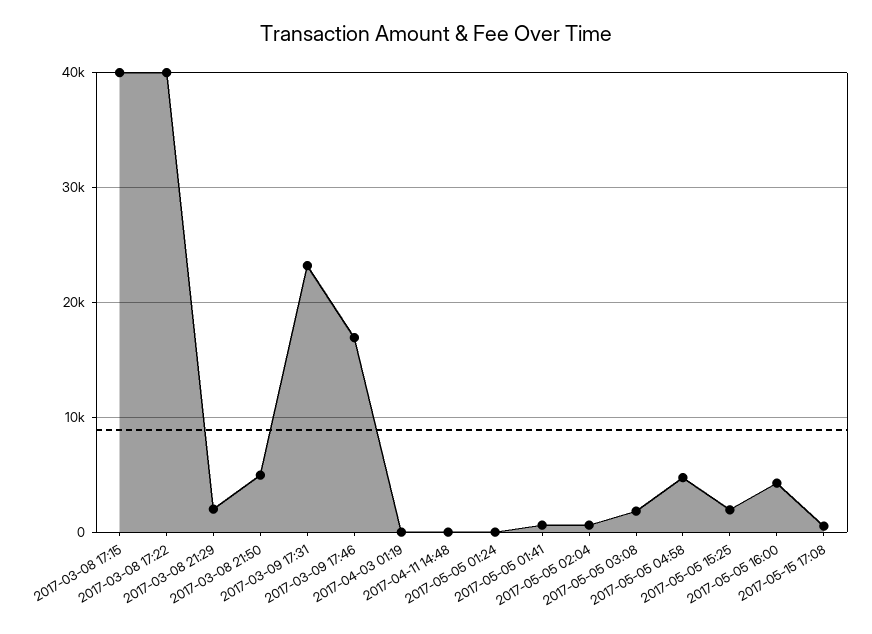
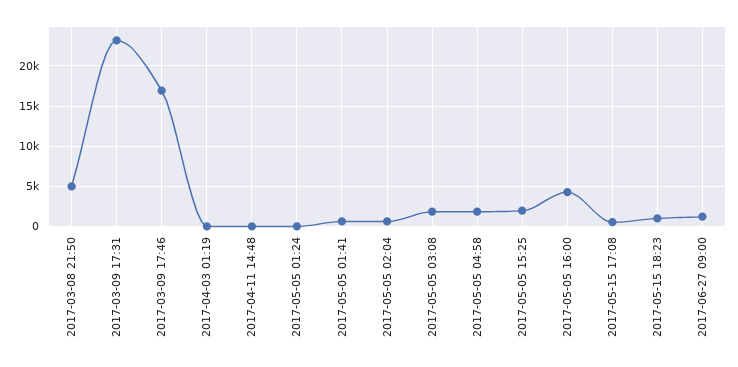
2017-03-08 17:15: 40000 -> none
2017-03-08 17:22: 40000 -> none
2017-03-08 21:29: 2000 -> none
2017-05-05 04:58: 5000 -> 2000
2017-05-15 18:23: none -> 1000
2017-06-27 09:00: none -> 1000

